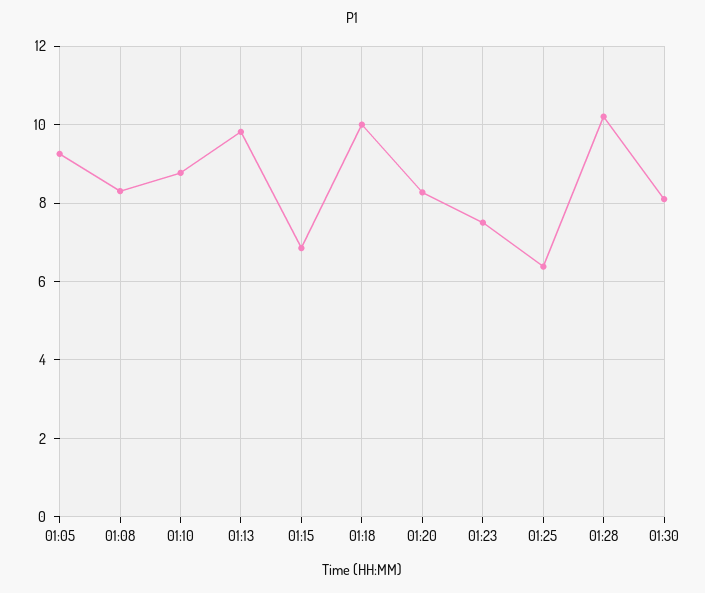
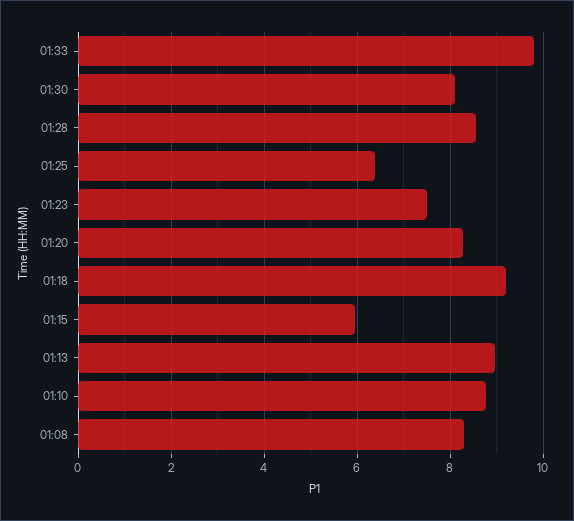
01:05: 9.2 -> none
01:13: 9.8 -> 9
01:15: 6.8 -> 6
01:18: 10 -> 9.2
01:28: 10.2 -> 8.6
01:33: none -> 9.8

